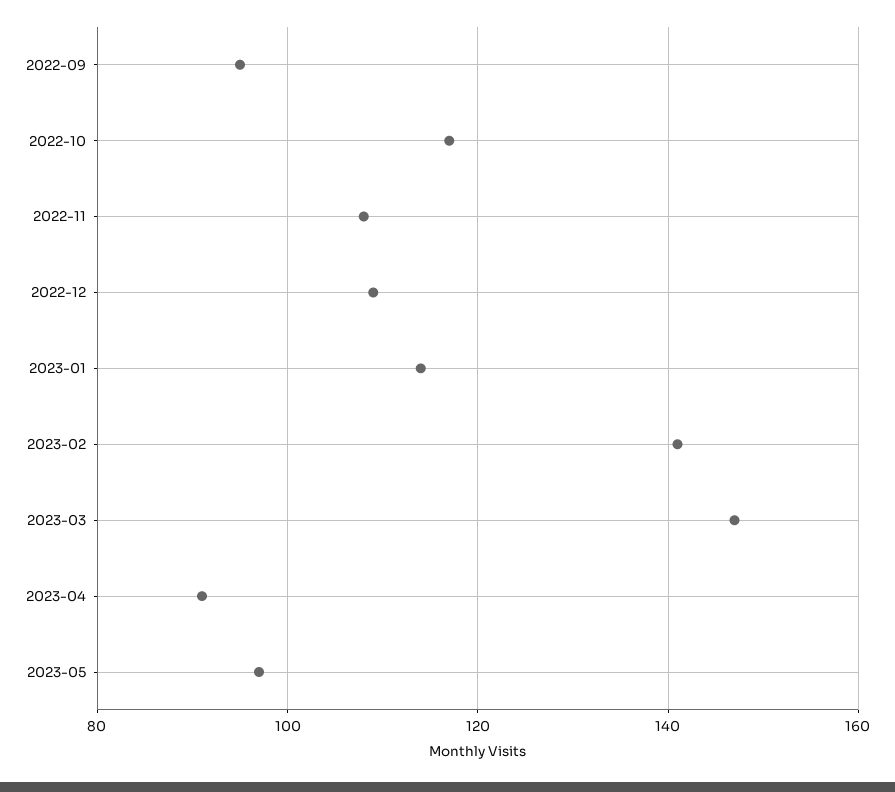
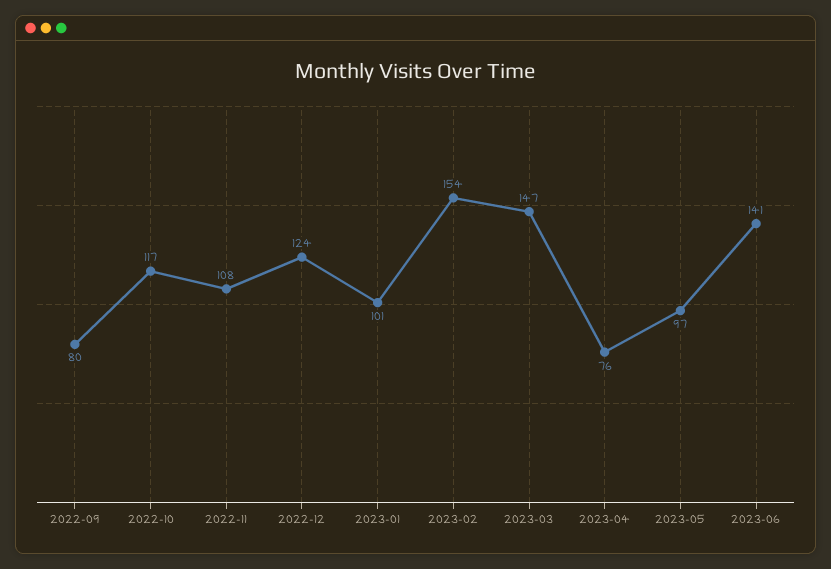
2022-09: 95 -> 80
2022-12: 110 -> 124
2023-01: 115 -> 101
2023-02: 140 -> 154
2023-04: 90 -> 76
2023-06: none -> 141

